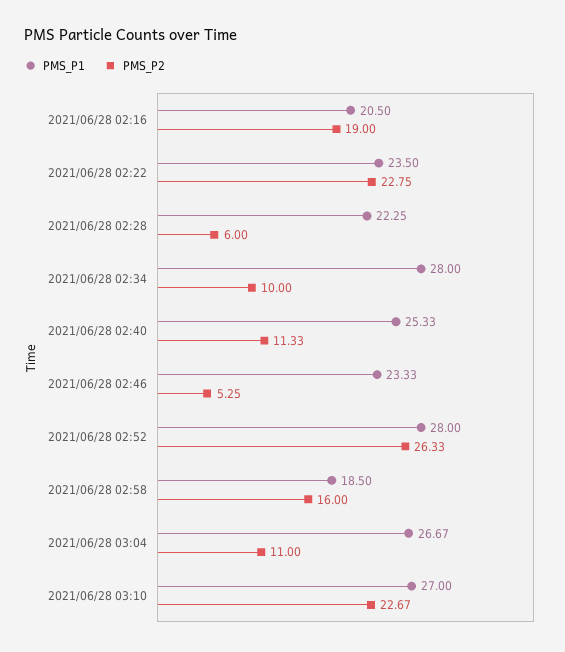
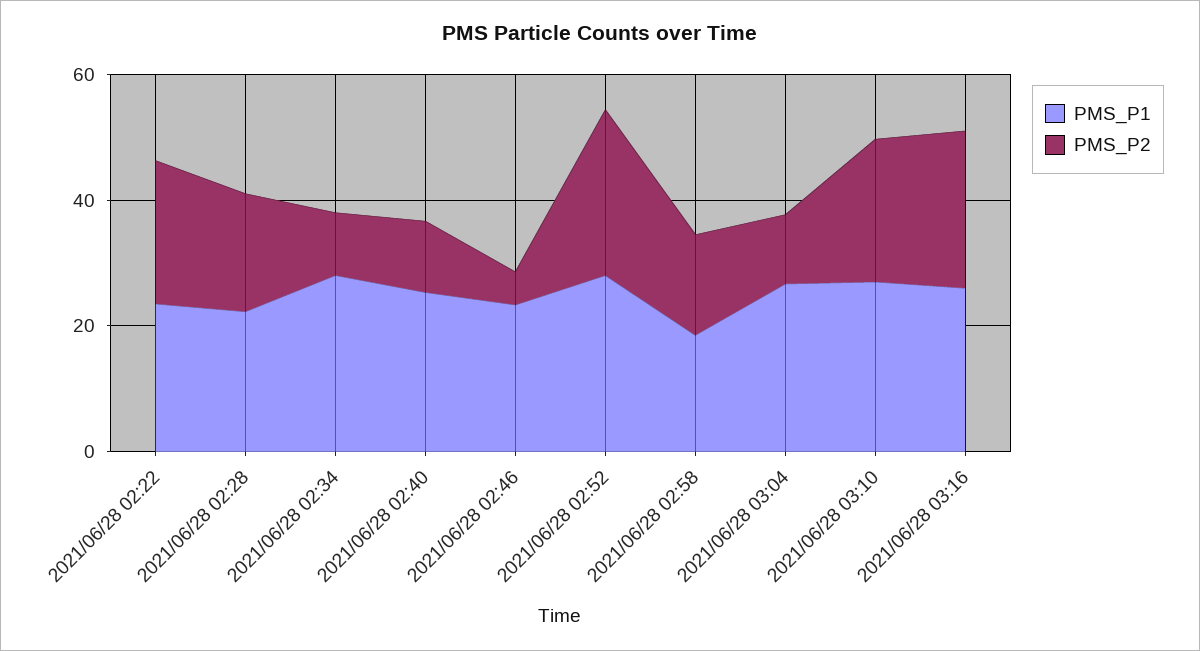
PMS_P1, 2021/06/28 02:16: 20.5 -> none
PMS_P2, 2021/06/28 02:16: 19 -> none
PMS_P2, 2021/06/28 02:28: 6 -> 20
PMS_P1, 2021/06/28 03:16: none -> 25
PMS_P2, 2021/06/28 03:16: none -> 25

